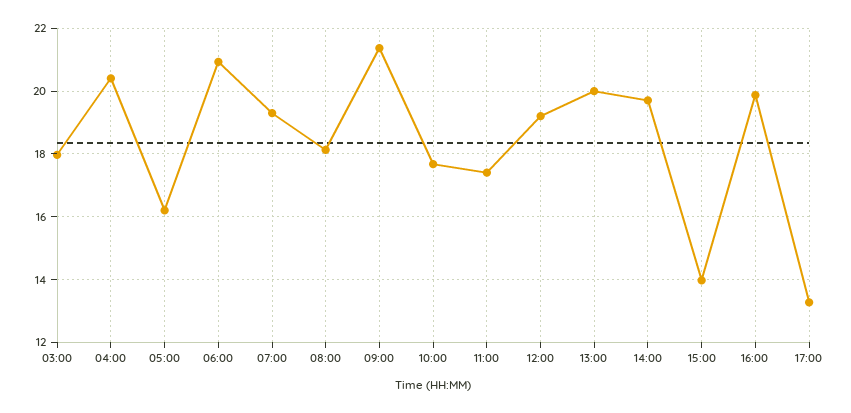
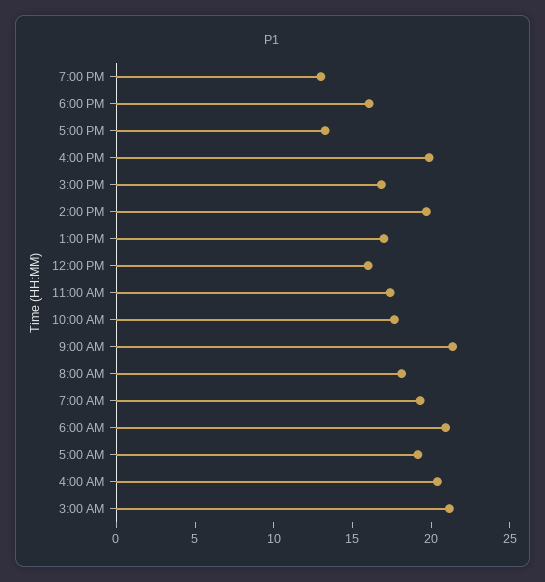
03:00: 18 -> 21
05:00: 16.2 -> 19
12:00: 19.2 -> 16
13:00: 20 -> 17
15:00: 14 -> 17
7:00 PM: none -> 13
6:00 PM: none -> 16

